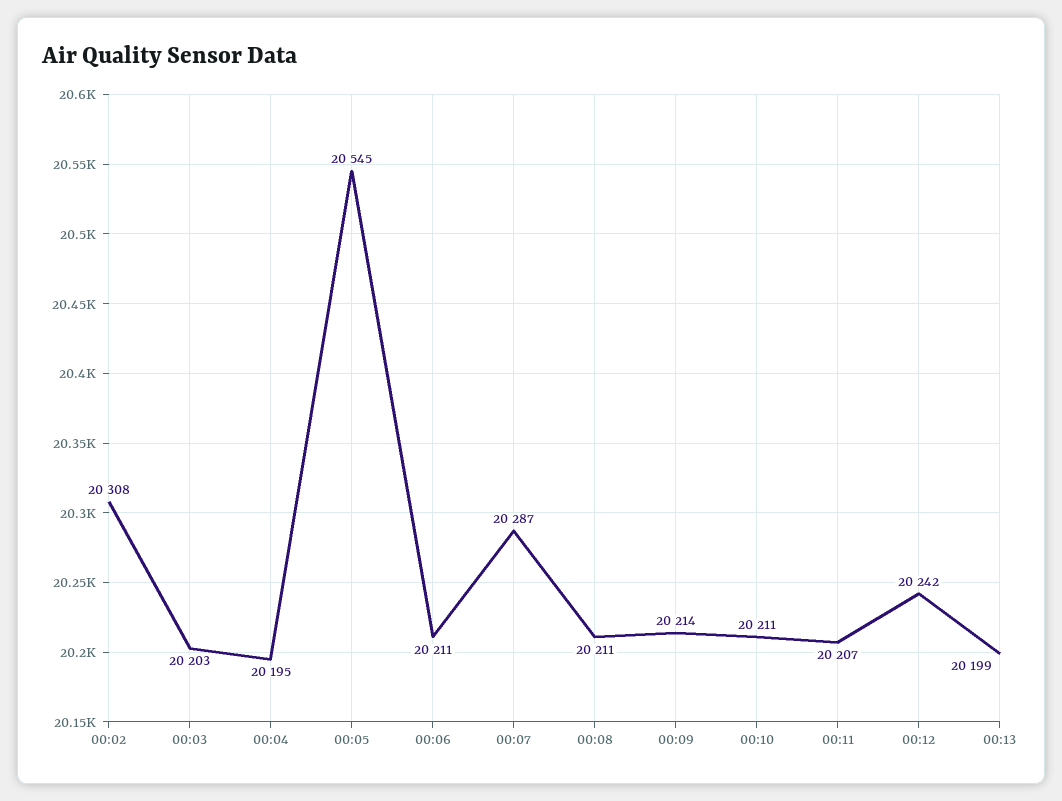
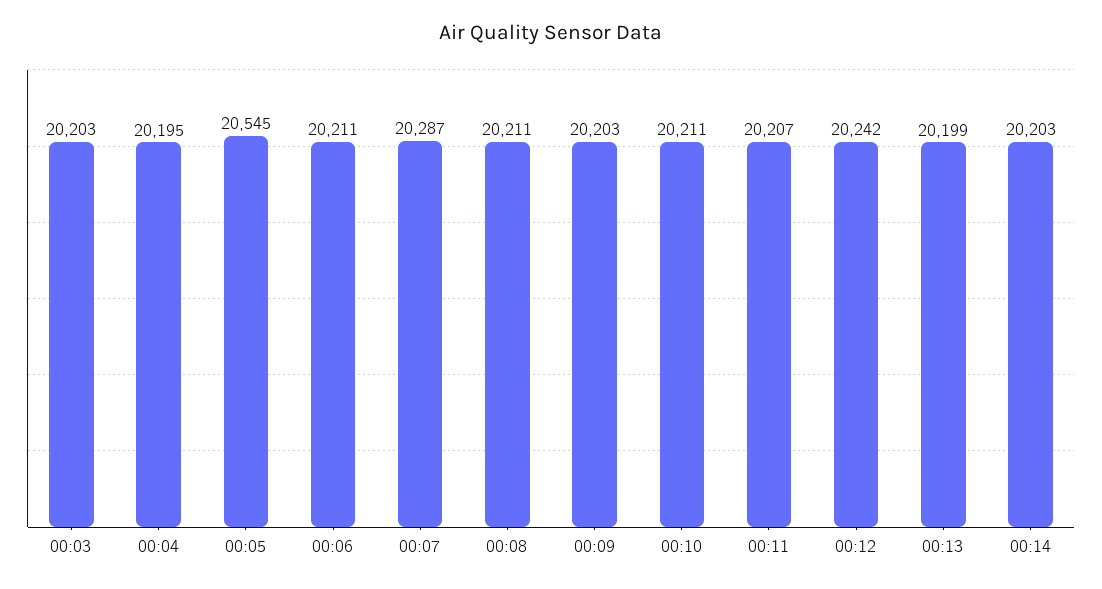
00:02: 20308 -> none
00:09: 20214 -> 20203
00:14: none -> 20203

